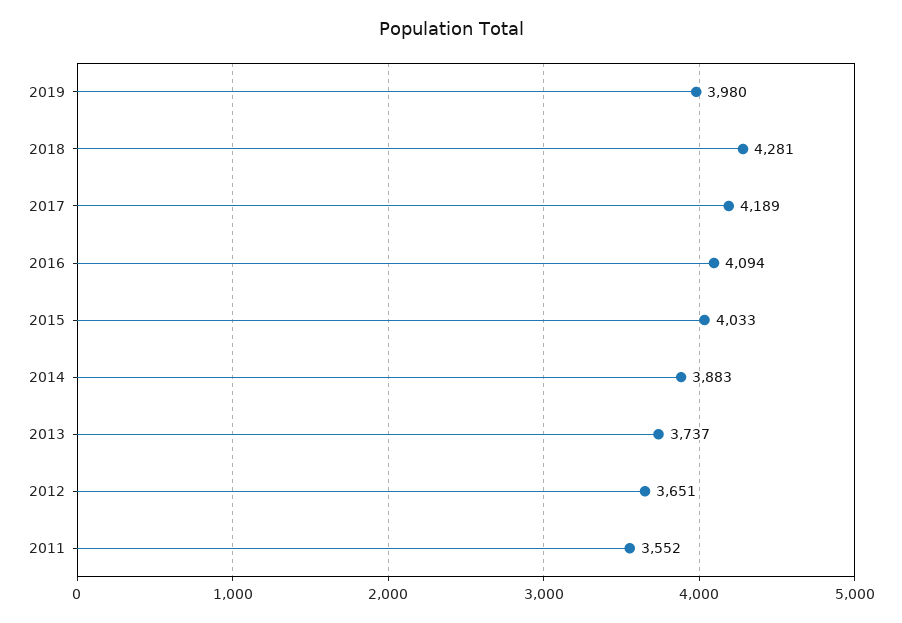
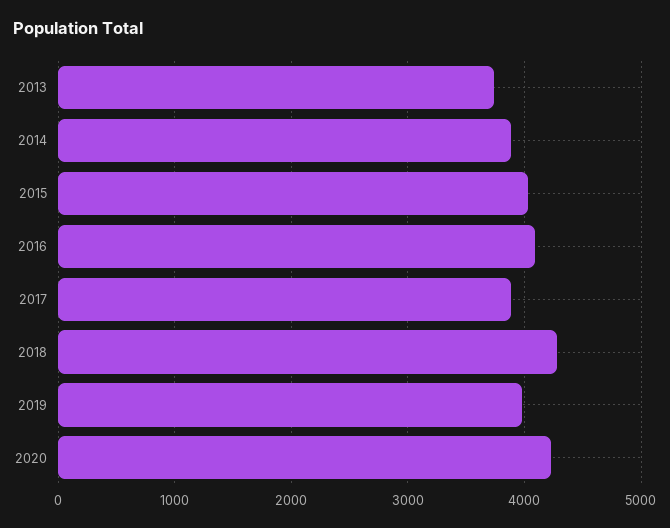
2017: 4189 -> 3900
2012: 3651 -> none
2011: 3552 -> none
2020: none -> 4200

